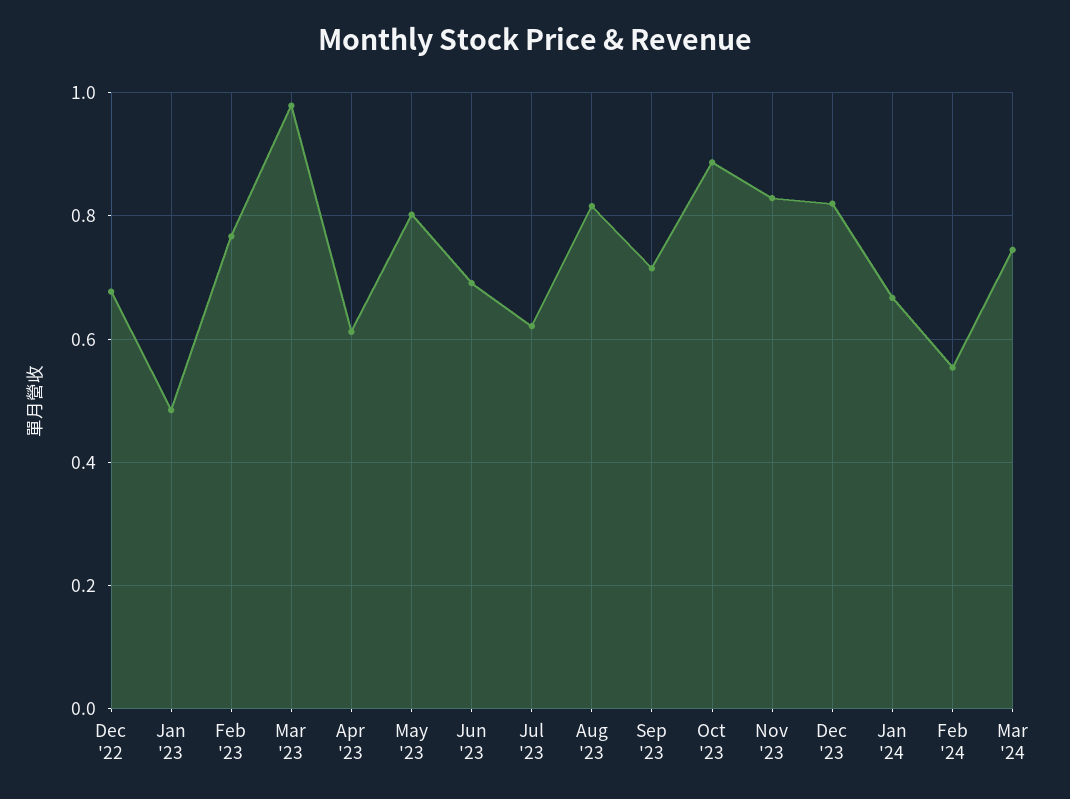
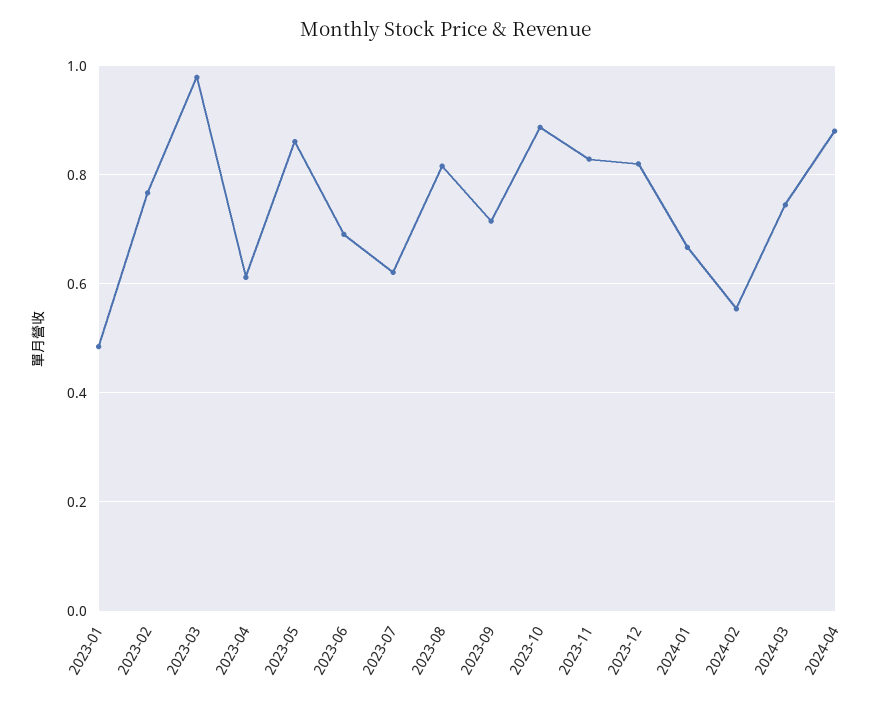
Dec '22: 0.68 -> none
May '23: 0.8 -> 0.86
2024-04: none -> 0.88

